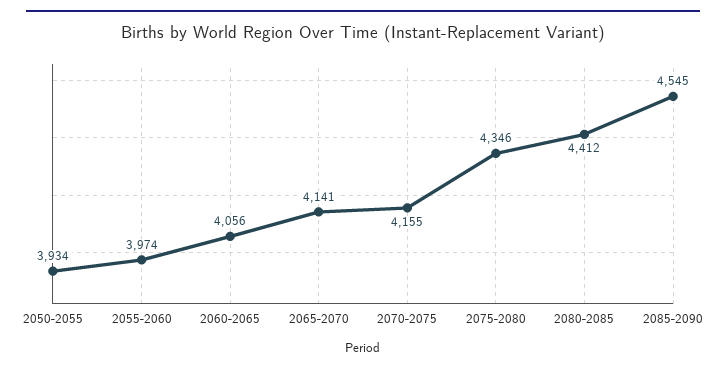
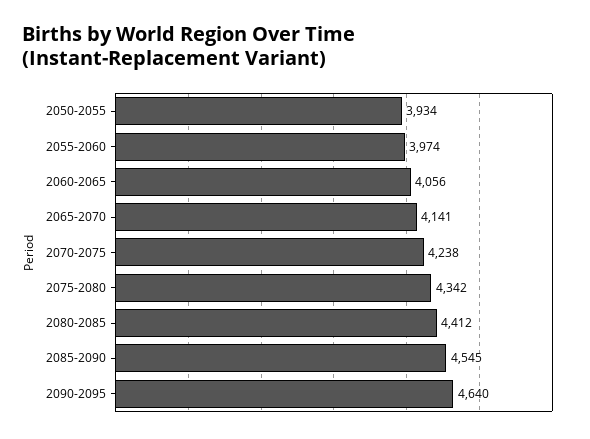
2070-2075: 4155 -> 4238
2075-2080: 4346 -> 4342
2090-2095: none -> 4640

